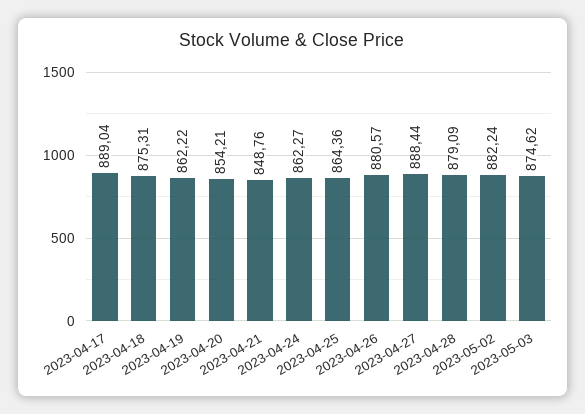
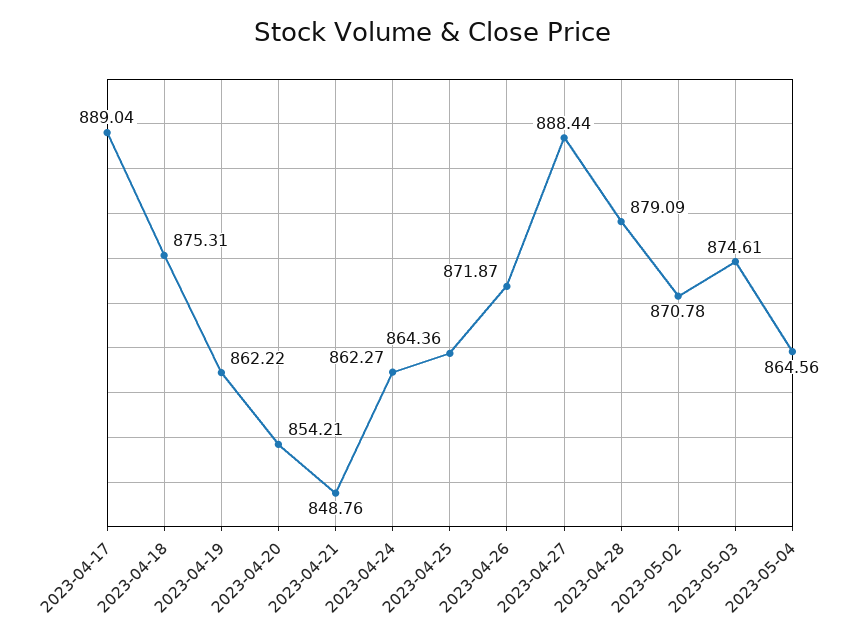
2023-04-26: 880.57 -> 871.87
2023-05-02: 882.24 -> 870.78
2023-05-03: 874.62 -> 874.61
2023-05-04: none -> 864.56

